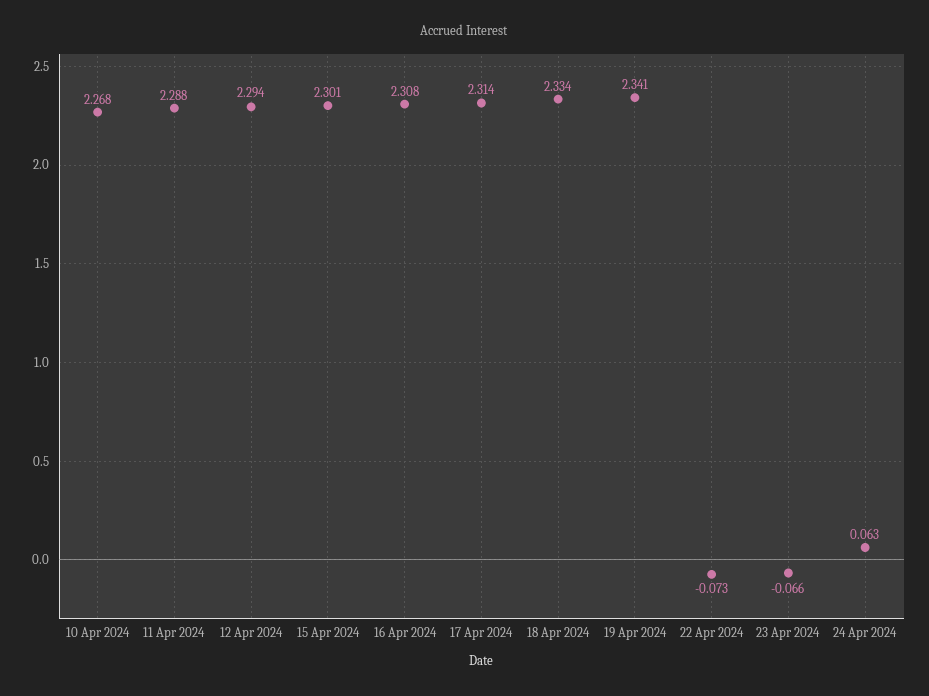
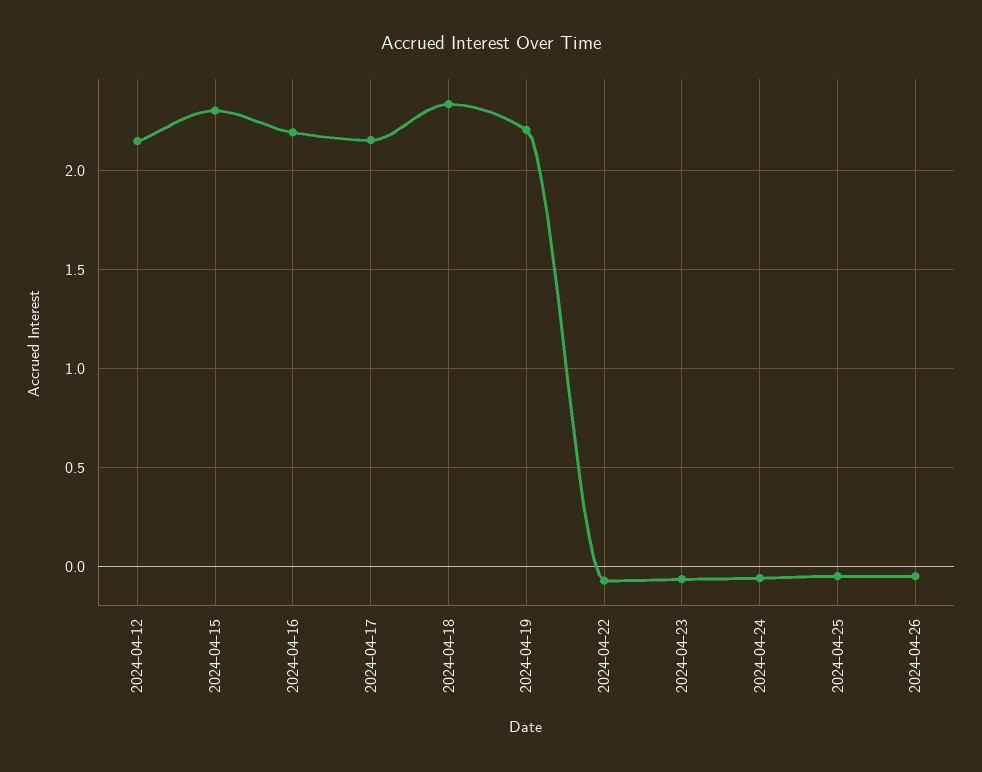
10 Apr 2024: 2.268 -> none
11 Apr 2024: 2.288 -> none
12 Apr 2024: 2.294 -> 2.15
16 Apr 2024: 2.308 -> 2.2
17 Apr 2024: 2.314 -> 2.15
19 Apr 2024: 2.341 -> 2.2
24 Apr 2024: 0.063 -> -0.05
2024-04-25: none -> -0.05
2024-04-26: none -> -0.05

